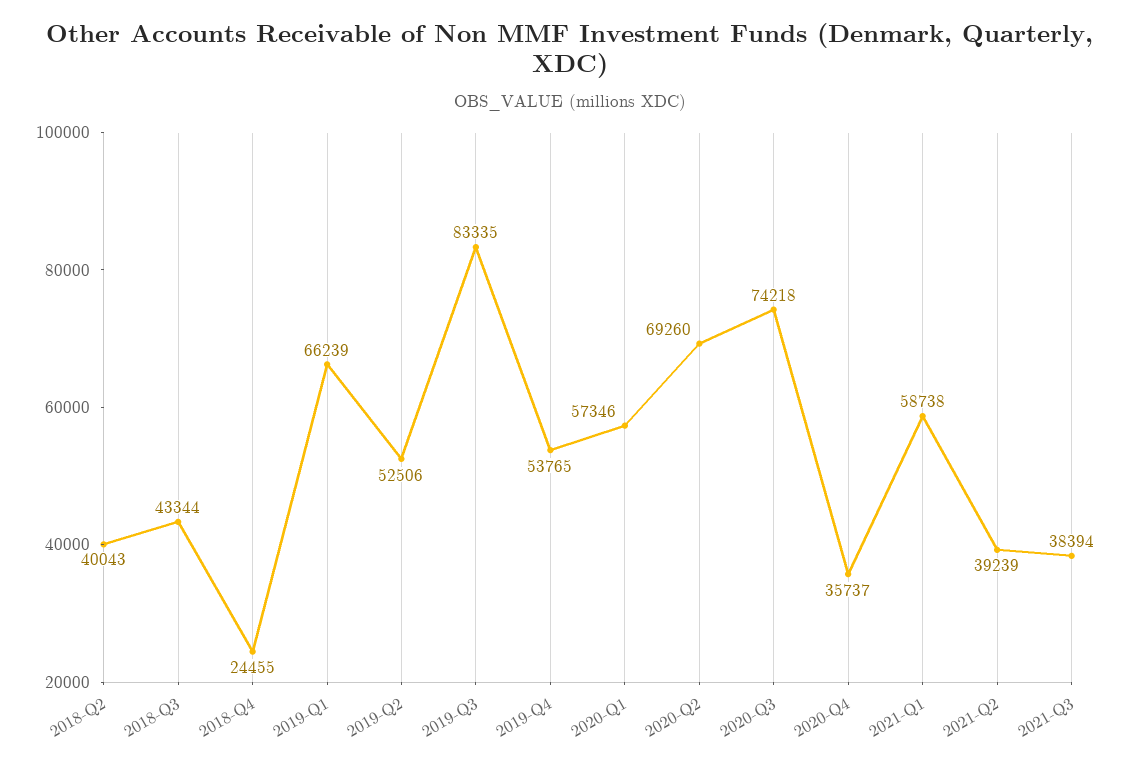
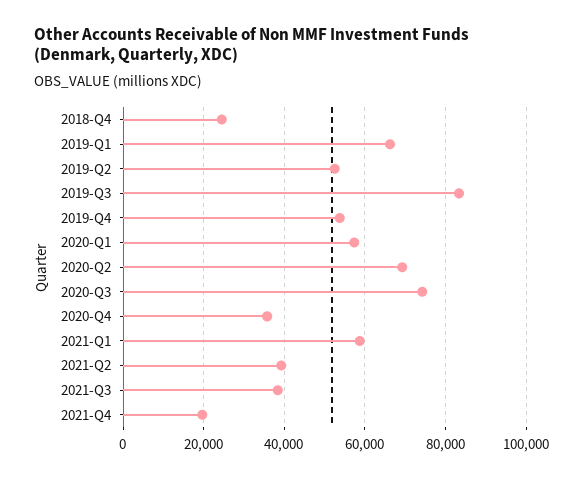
2018-Q2: 40043 -> none
2018-Q3: 43344 -> none
2021-Q4: none -> 20000

